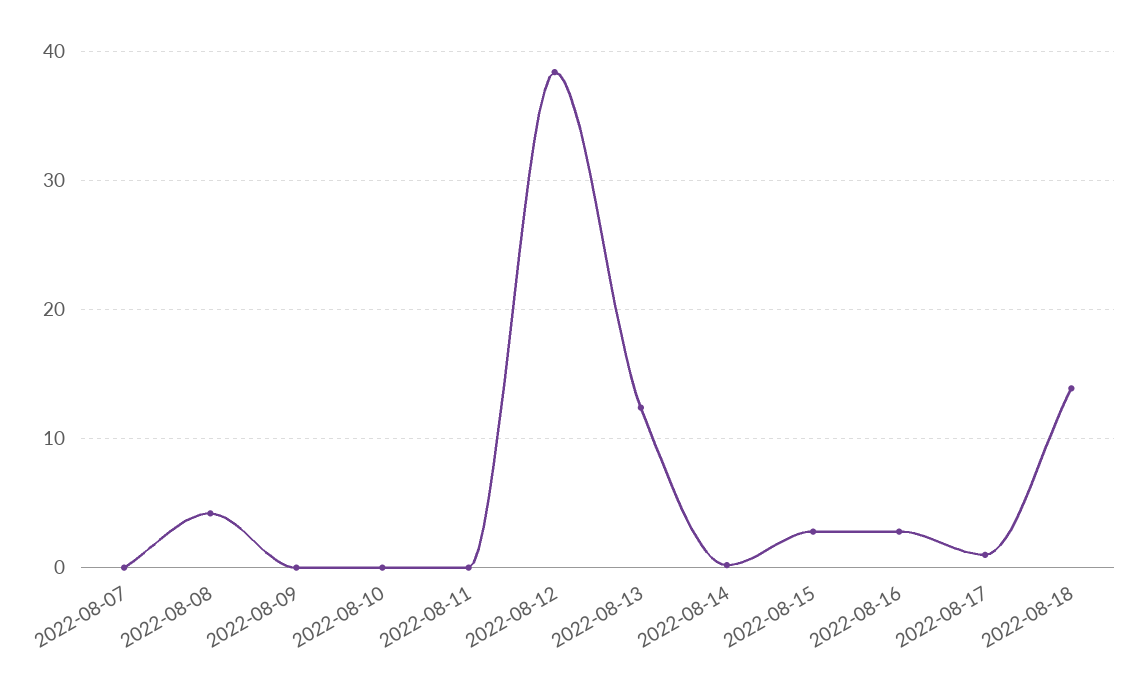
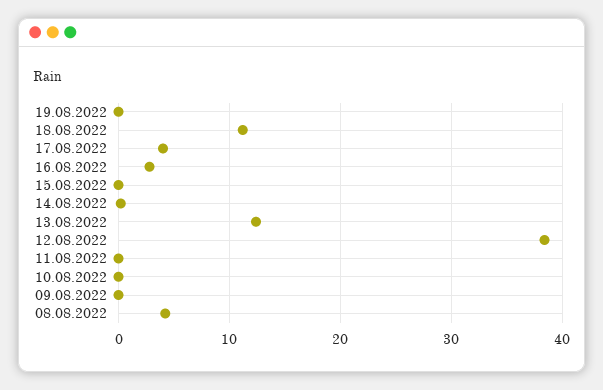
2022-08-07: 0 -> none
2022-08-15: 3 -> 0
2022-08-17: 1 -> 4
2022-08-18: 14 -> 11
19.08.2022: none -> 0

